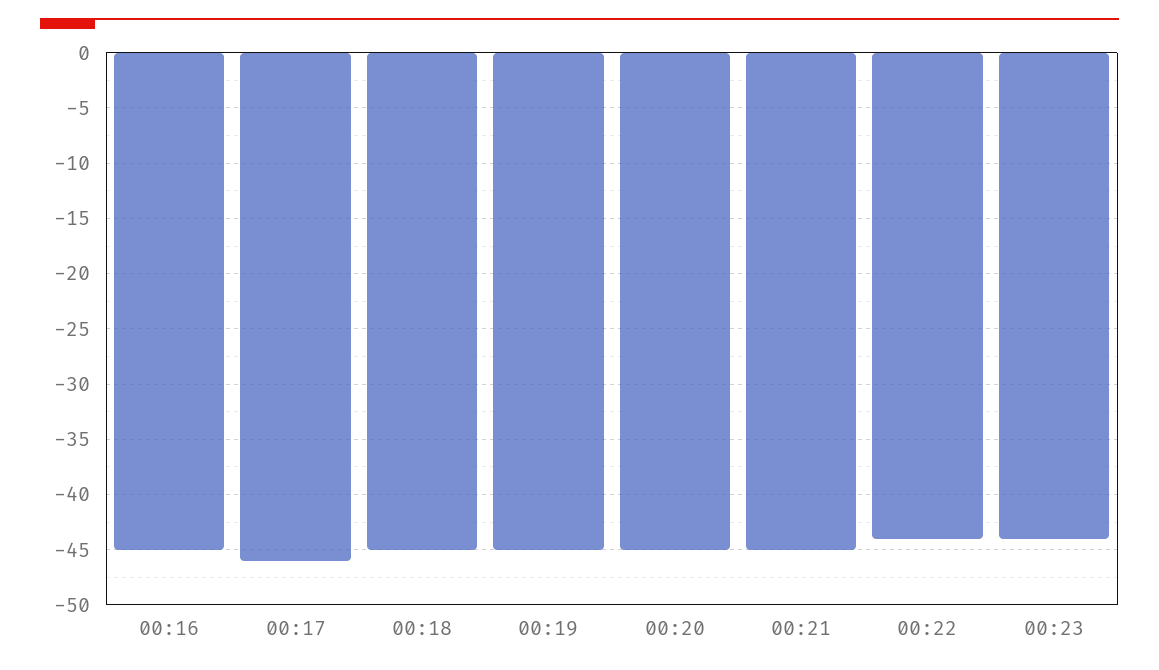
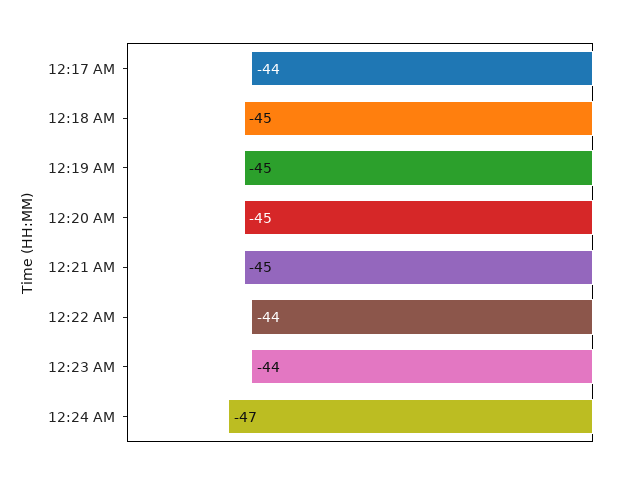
00:16: -45 -> none
00:17: -46 -> -44
12:24 AM: none -> -47

